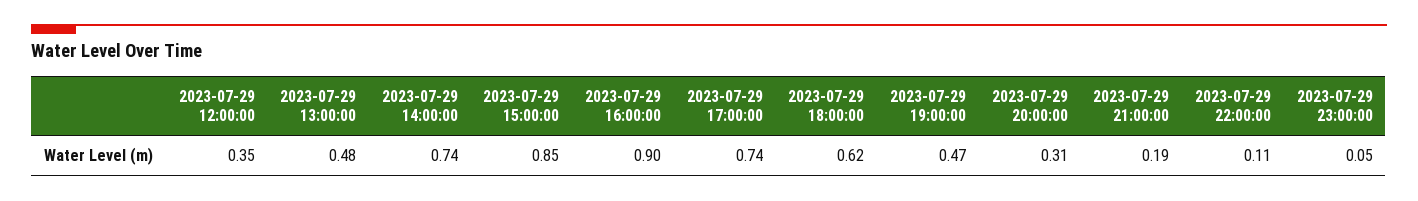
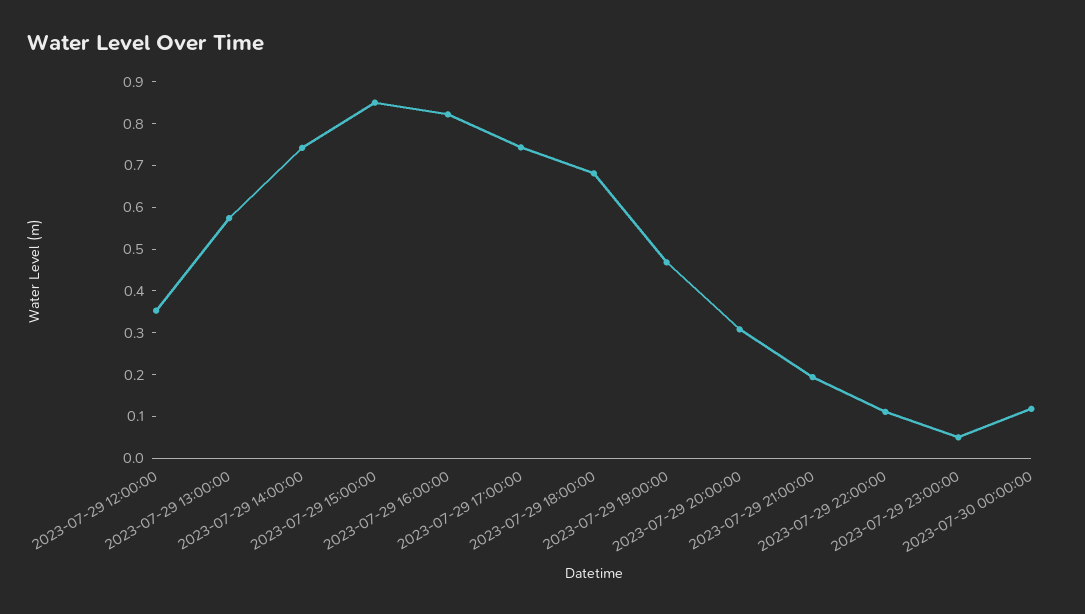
2023-07-29 13:00:00: 0.48 -> 0.58
2023-07-29 16:00:00: 0.9 -> 0.82
2023-07-29 18:00:00: 0.62 -> 0.68
2023-07-30 00:00:00: none -> 0.12

